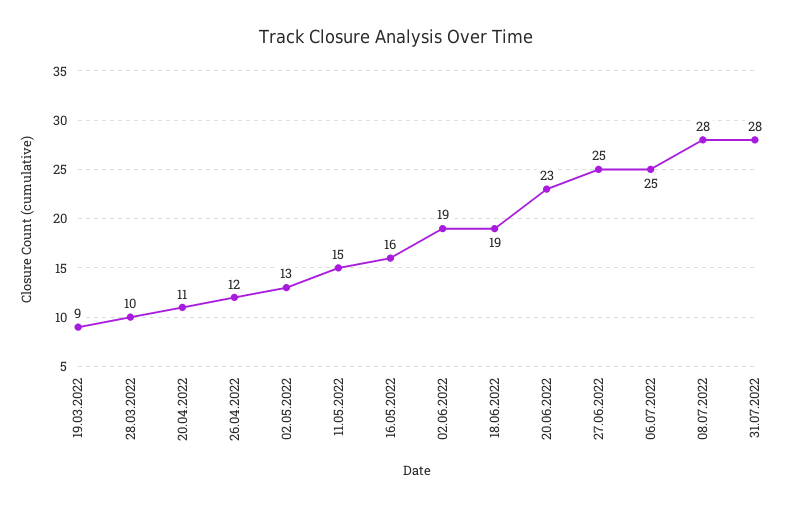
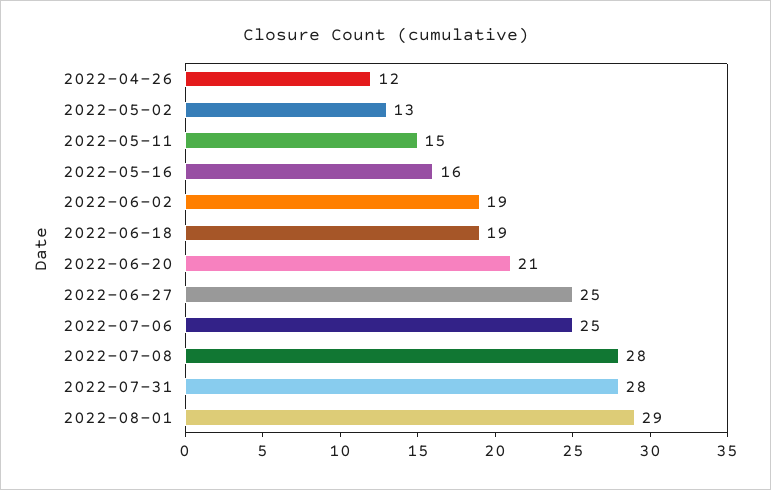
19.03.2022: 9 -> none
28.03.2022: 10 -> none
20.04.2022: 11 -> none
20.06.2022: 23 -> 21
2022-08-01: none -> 29

